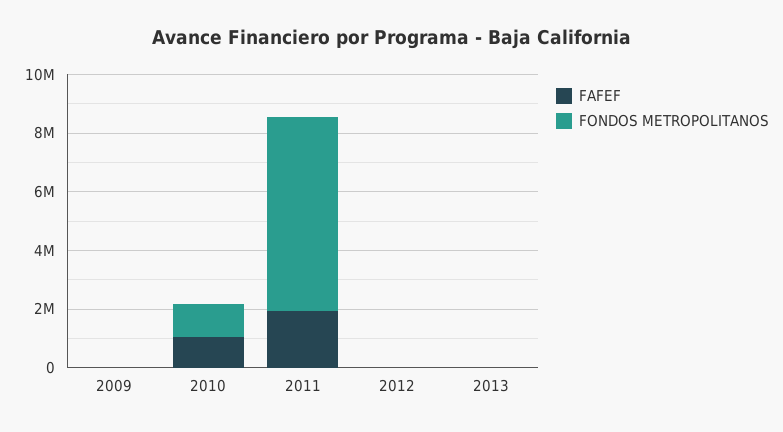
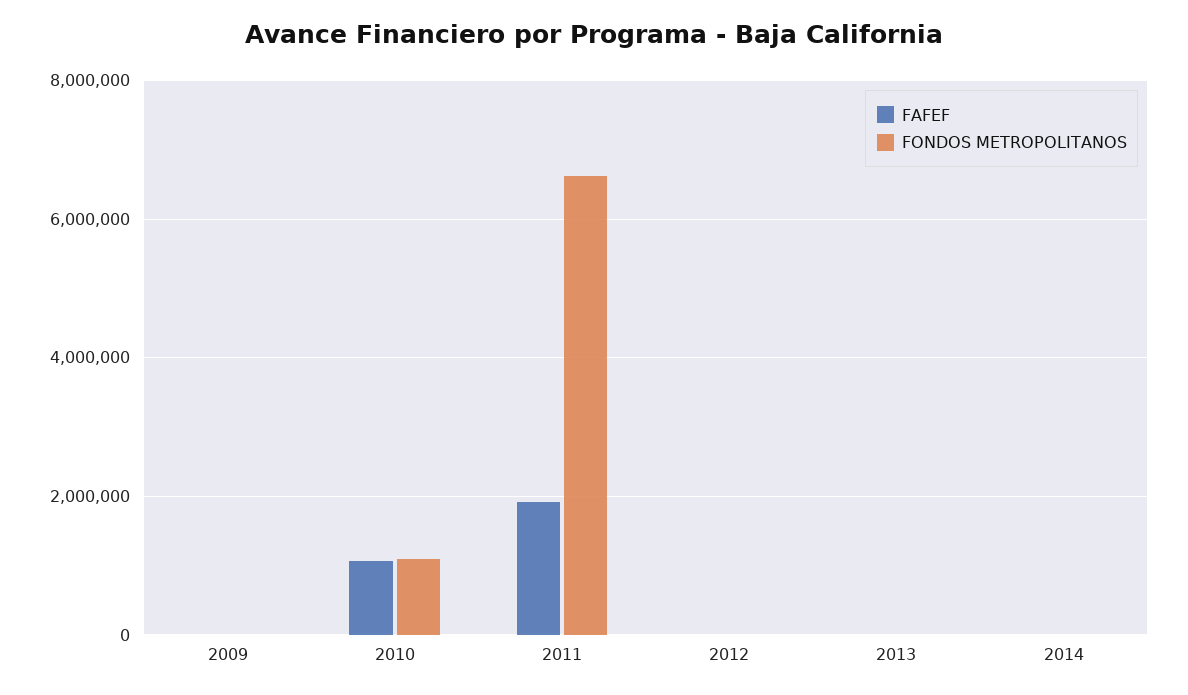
FAFEF, 2014: none -> 0
FONDOS METROPOLITANOS, 2014: none -> 0

